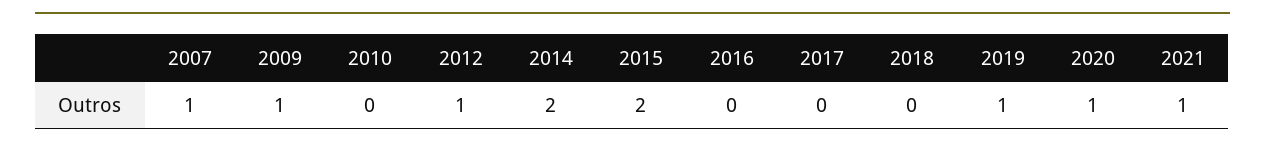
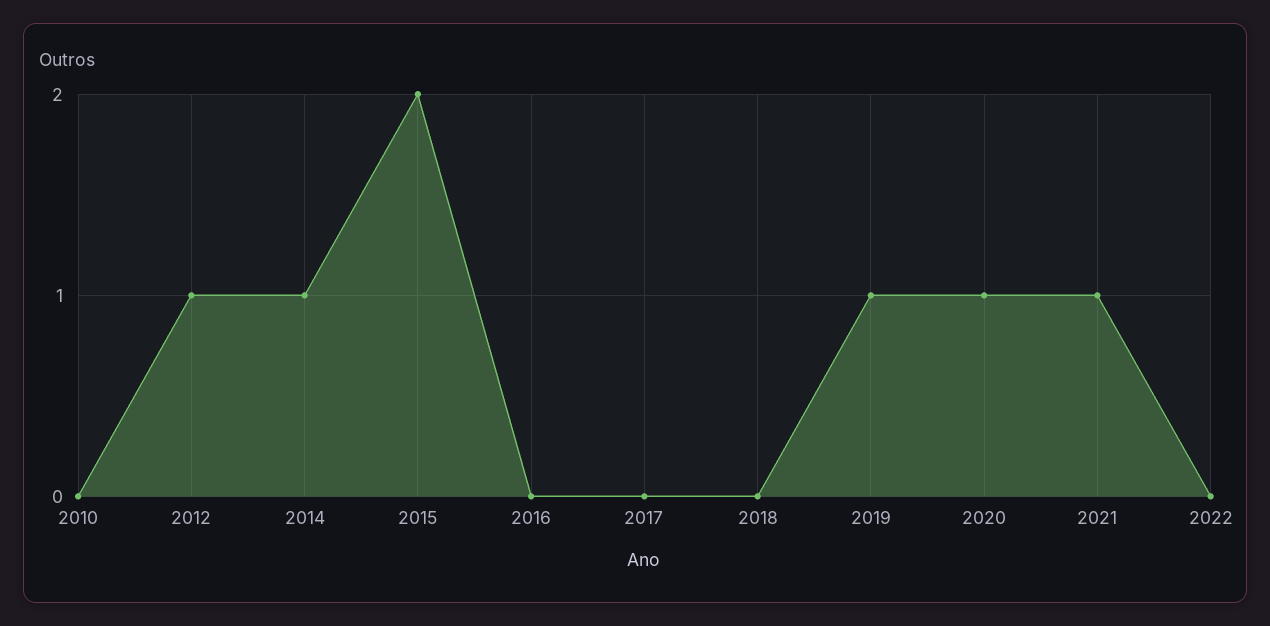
2007: 1 -> none
2009: 1 -> none
2014: 2 -> 1
2022: none -> 0

